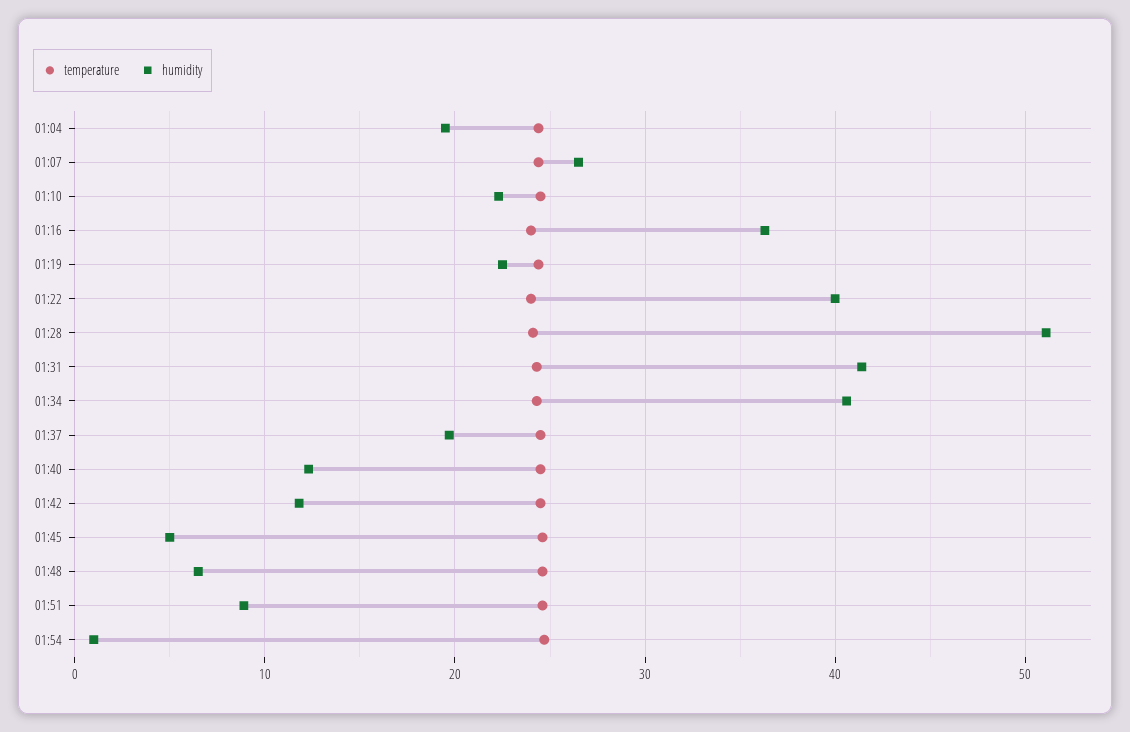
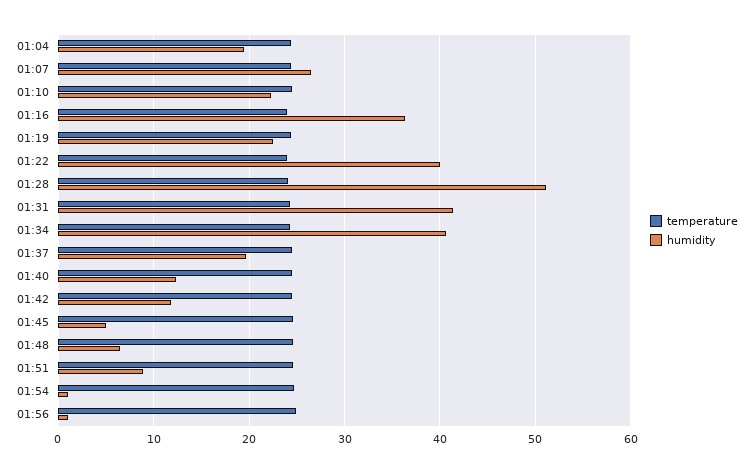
temperature, 01:56: none -> 25
humidity, 01:56: none -> 1

